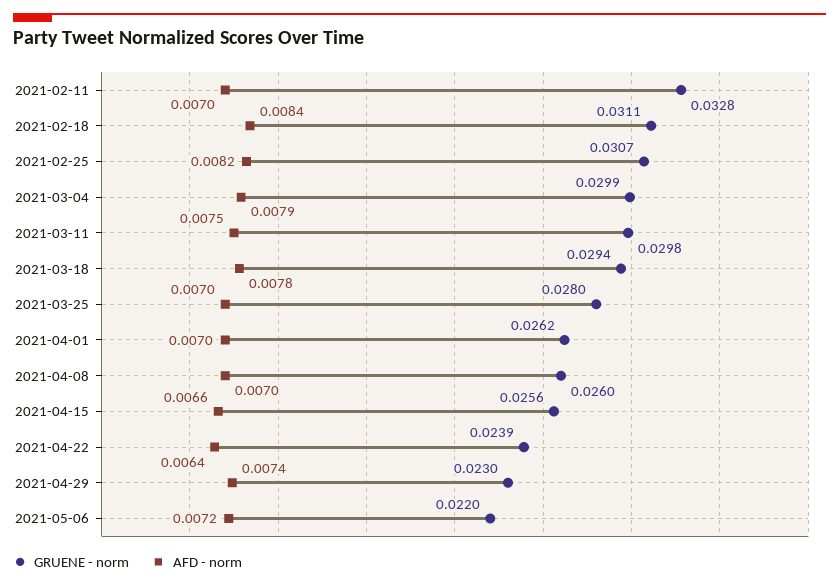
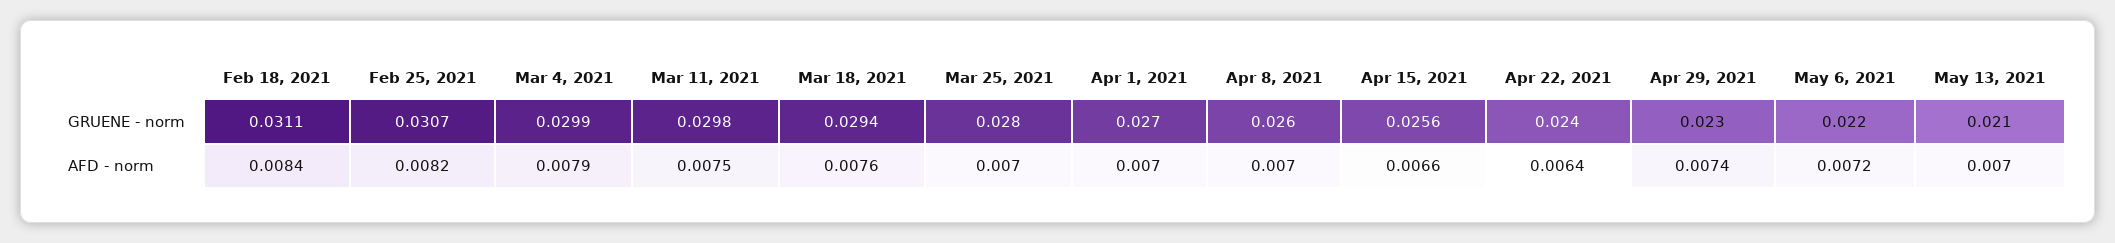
GRUENE - norm, 2021-02-11: 0.0328 -> none
AFD - norm, 2021-02-11: 0.007 -> none
AFD - norm, 2021-03-18: 0.0078 -> 0.0076
GRUENE - norm, 2021-04-01: 0.0262 -> 0.027
GRUENE - norm, 2021-04-22: 0.0239 -> 0.024
GRUENE - norm, May 13, 2021: none -> 0.021
AFD - norm, May 13, 2021: none -> 0.007

